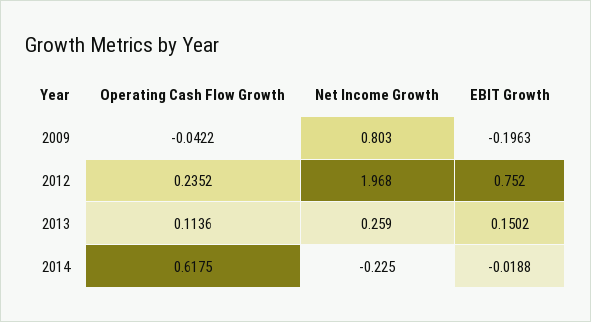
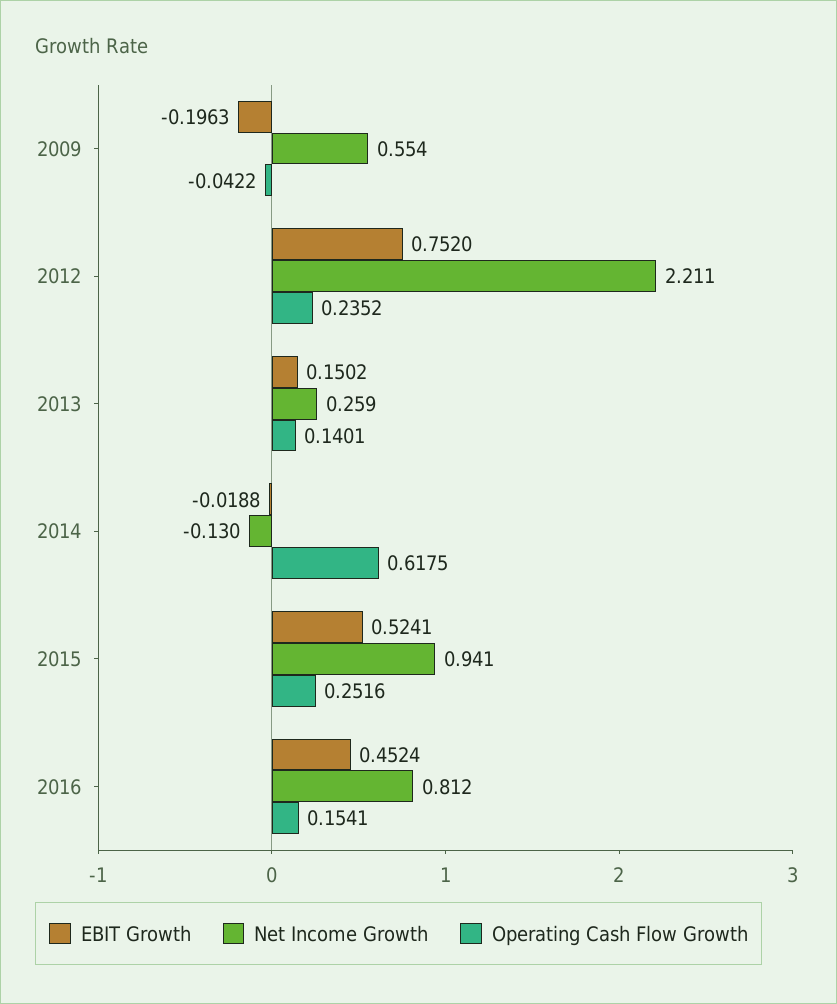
Net Income Growth, 2009: 0.803 -> 0.554
Net Income Growth, 2012: 1.968 -> 2.211
Operating Cash Flow Growth, 2013: 0.1136 -> 0.1401
Net Income Growth, 2014: -0.225 -> -0.13
EBIT Growth, 2015: none -> 0.5241
Net Income Growth, 2015: none -> 0.941
Operating Cash Flow Growth, 2015: none -> 0.2516
EBIT Growth, 2016: none -> 0.4524
Net Income Growth, 2016: none -> 0.812
Operating Cash Flow Growth, 2016: none -> 0.1541

